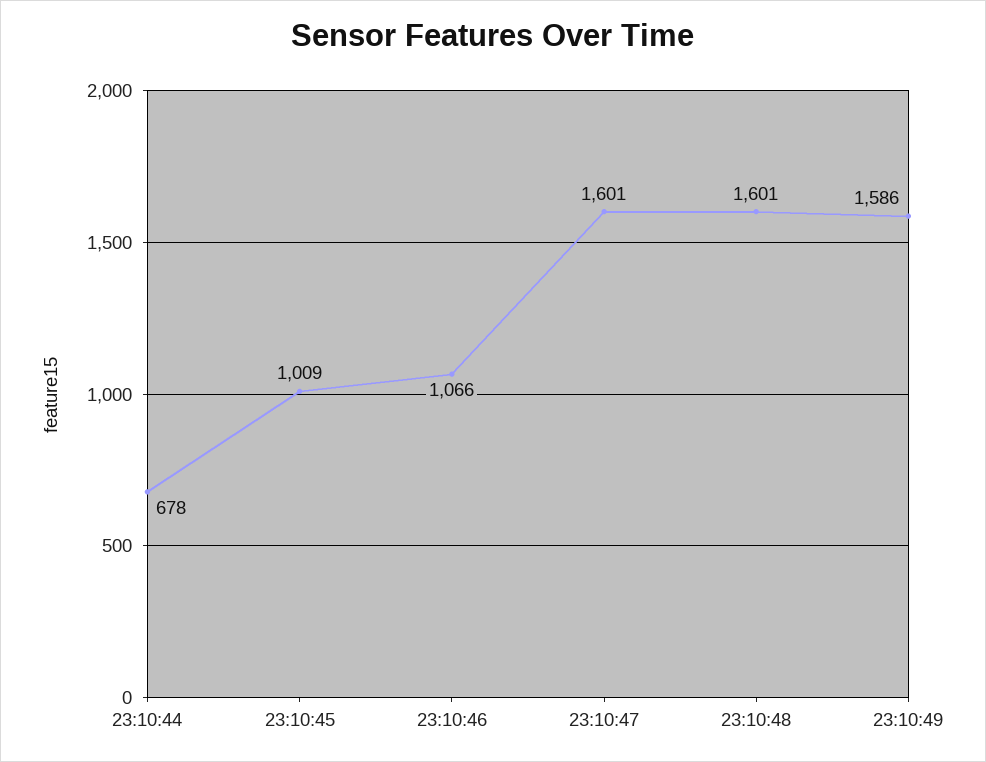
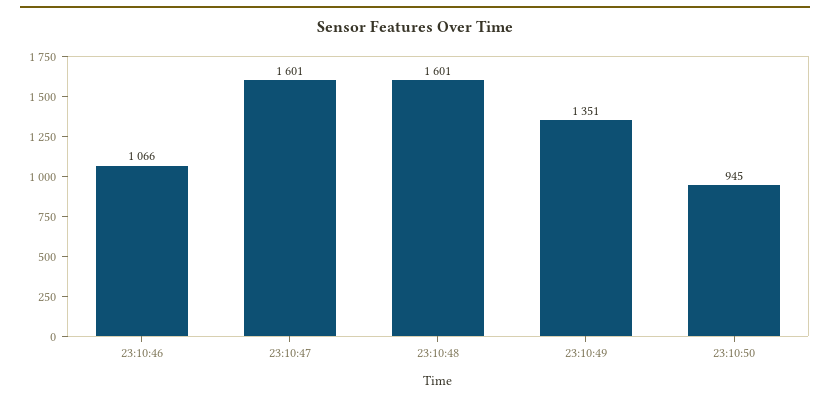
23:10:44: 678 -> none
23:10:45: 1009 -> none
23:10:49: 1586 -> 1351
23:10:50: none -> 945

